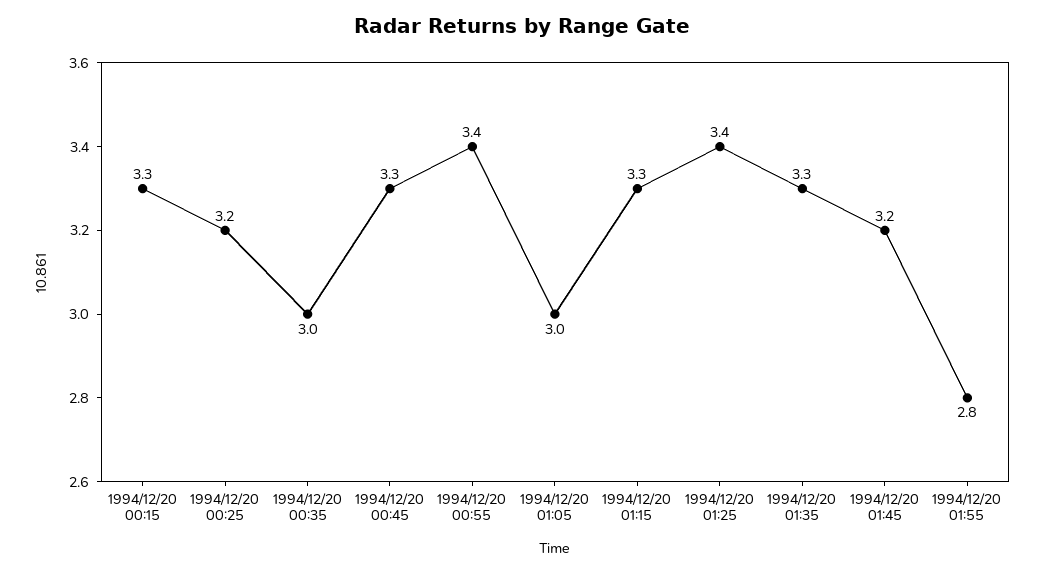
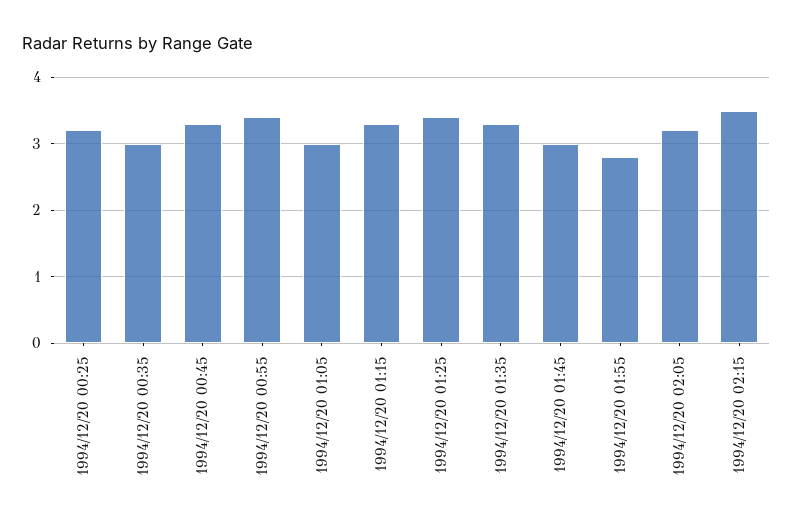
1994/12/20 00:15: 3.3 -> none
1994/12/20 01:45: 3.2 -> 3
1994/12/20 02:05: none -> 3.2
1994/12/20 02:15: none -> 3.5

